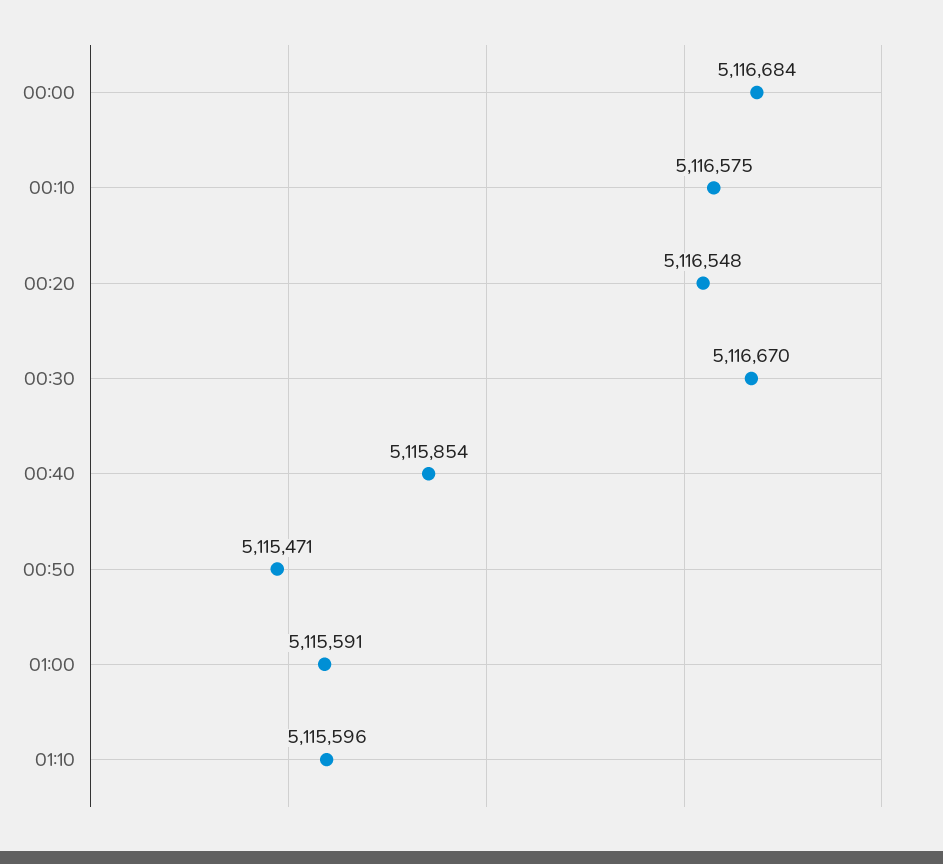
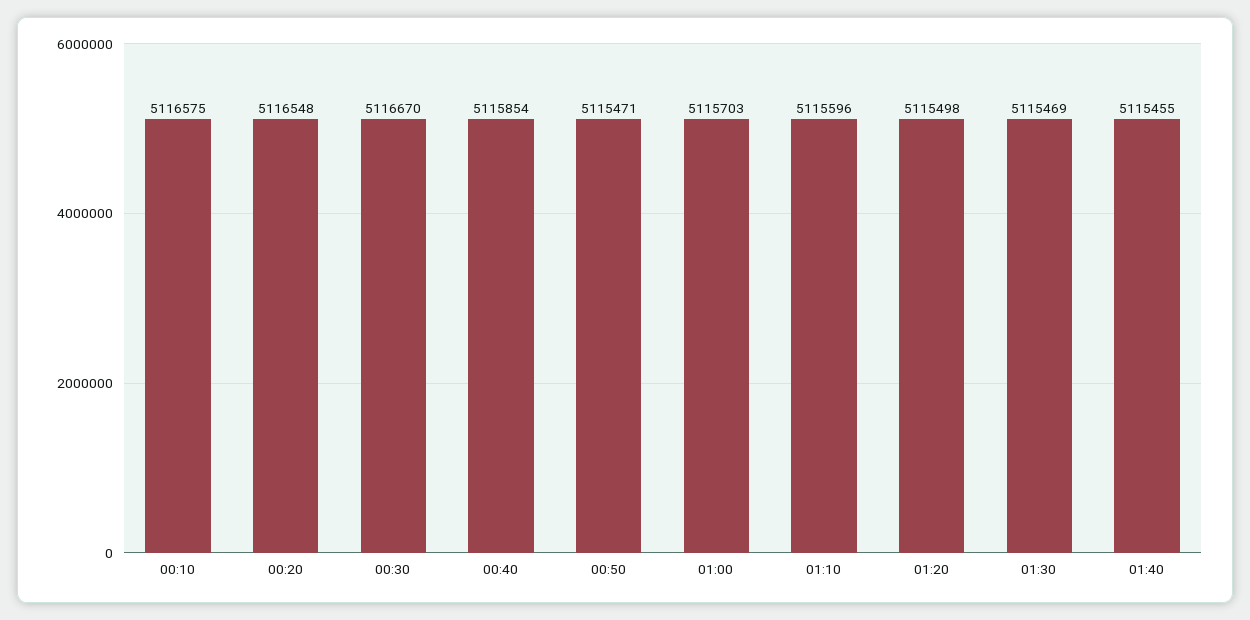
00:00: 5116684 -> none
01:00: 5115591 -> 5115703
01:20: none -> 5115498
01:30: none -> 5115469
01:40: none -> 5115455

